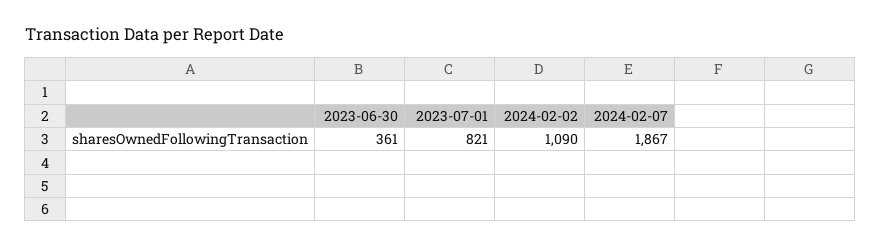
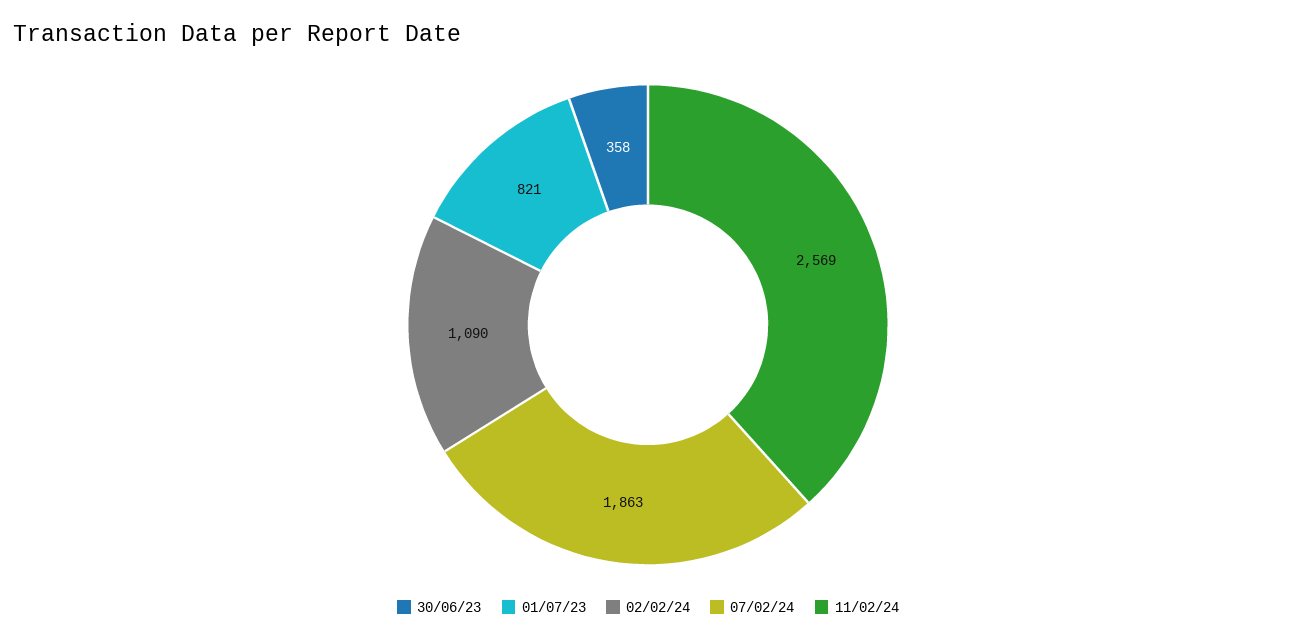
2023-06-30: 361 -> 358
2024-02-07: 1867 -> 1863
11/02/24: none -> 2569

